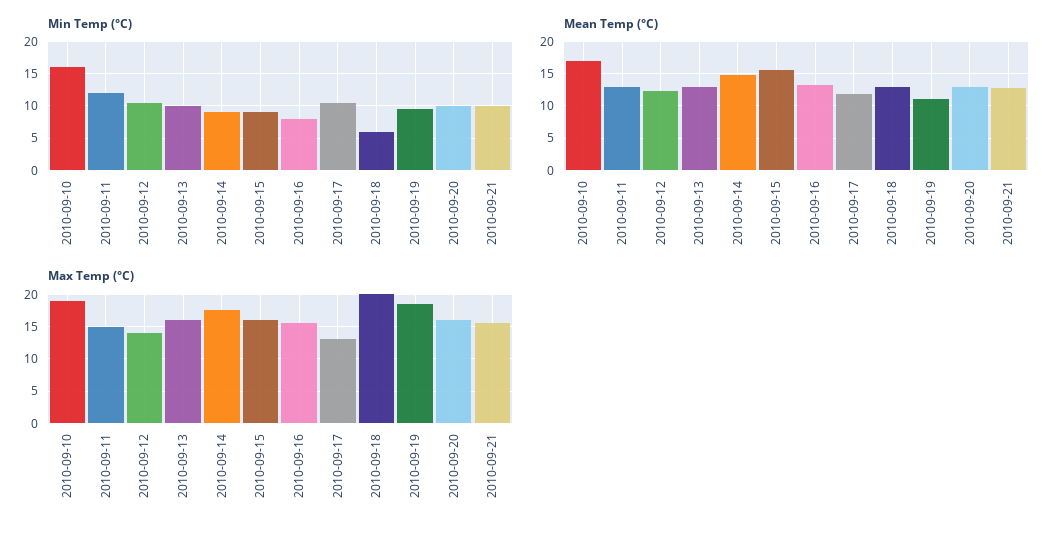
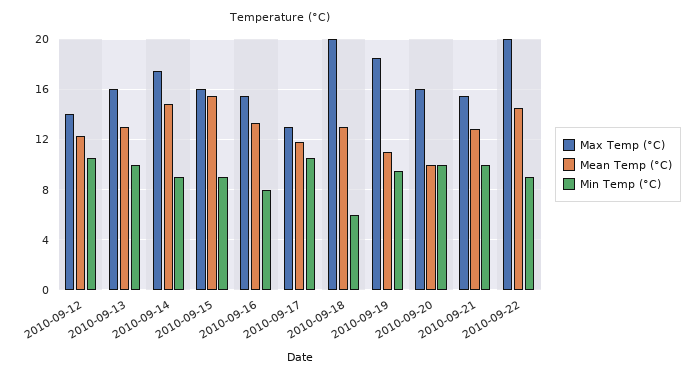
Min Temp (°C), 2010-09-10: 16 -> none
Min Temp (°C), 2010-09-11: 12 -> none
Mean Temp (°C), 2010-09-10: 17 -> none
Mean Temp (°C), 2010-09-11: 13 -> none
Mean Temp (°C), 2010-09-20: 13 -> 10
Max Temp (°C), 2010-09-10: 19 -> none
Max Temp (°C), 2010-09-11: 15 -> none
Max Temp (°C), 2010-09-22: none -> 20
Mean Temp (°C), 2010-09-22: none -> 14.5
Min Temp (°C), 2010-09-22: none -> 9

